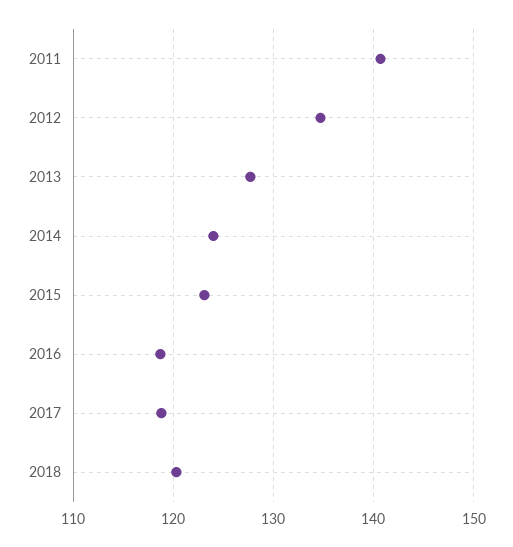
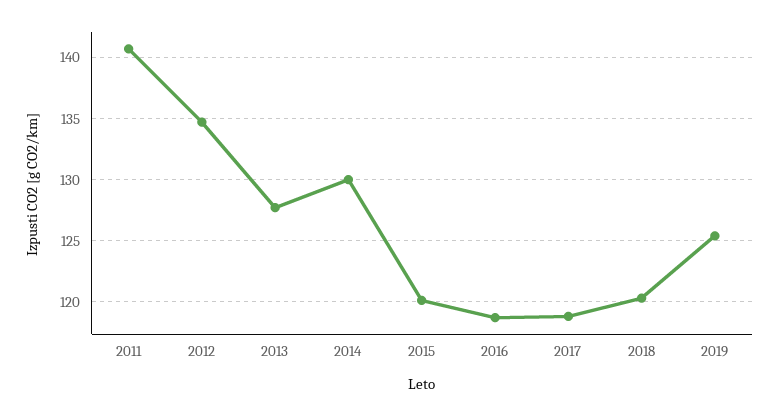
2014: 124 -> 130
2015: 123 -> 120
2019: none -> 125.5

